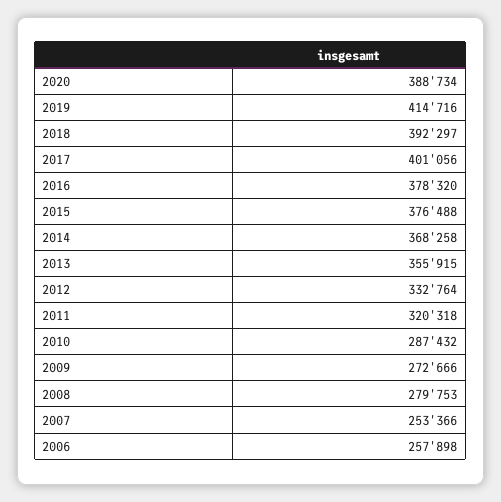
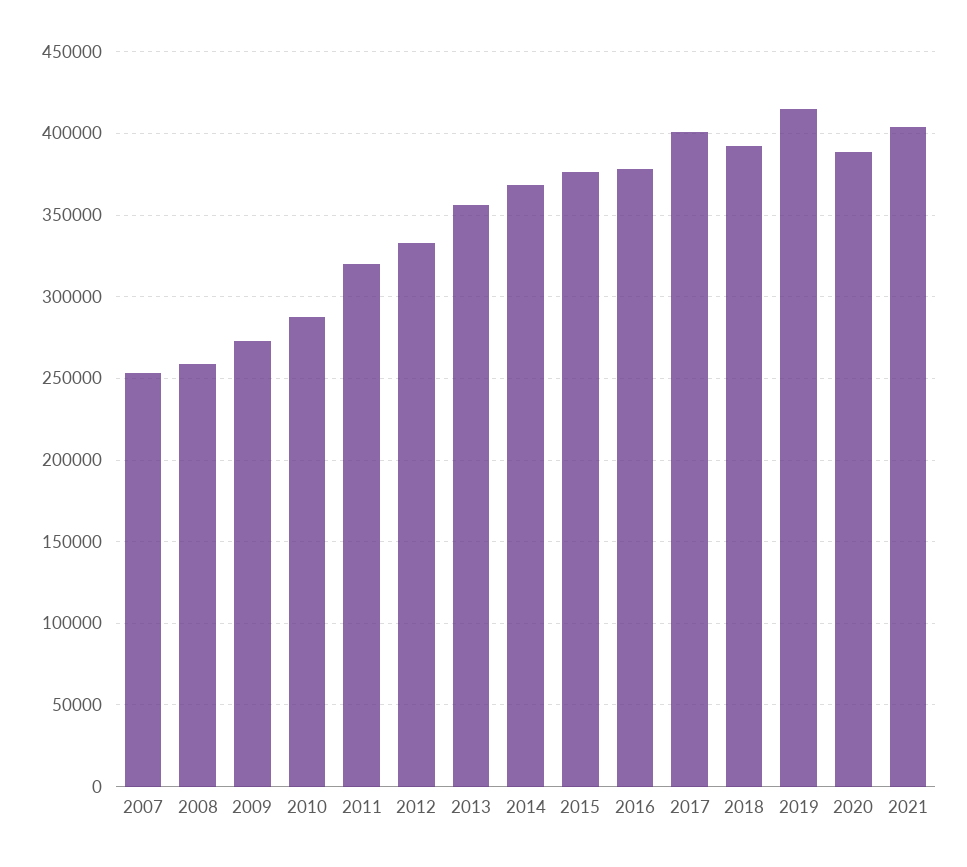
2008: 279753 -> 260000
2006: 257898 -> none
2021: none -> 405000

